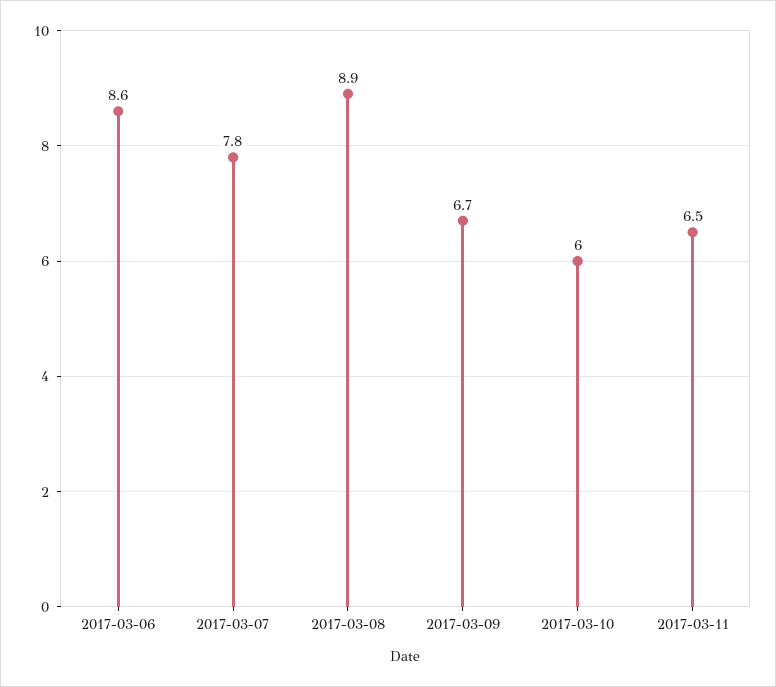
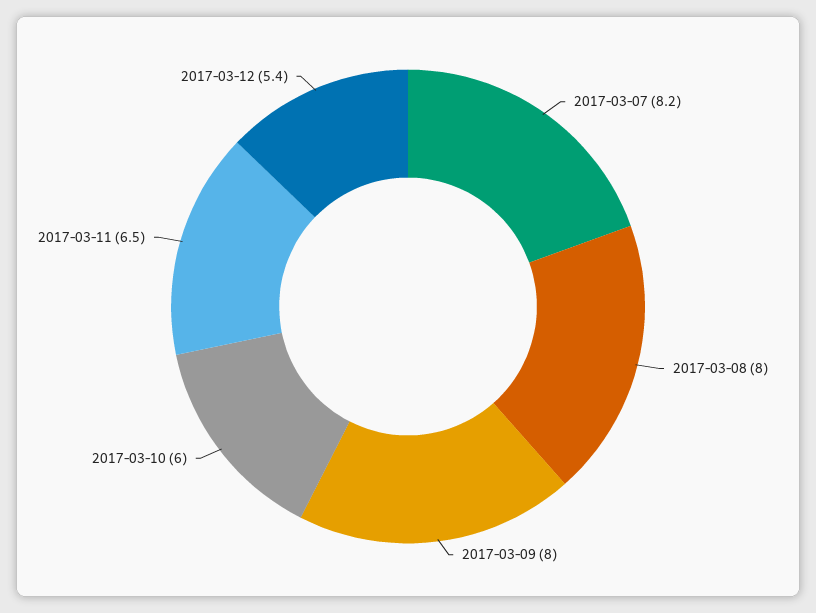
2017-03-06: 8.6 -> none
2017-03-07: 7.8 -> 8.2
2017-03-08: 8.9 -> 8
2017-03-09: 6.7 -> 8
2017-03-12: none -> 5.4

